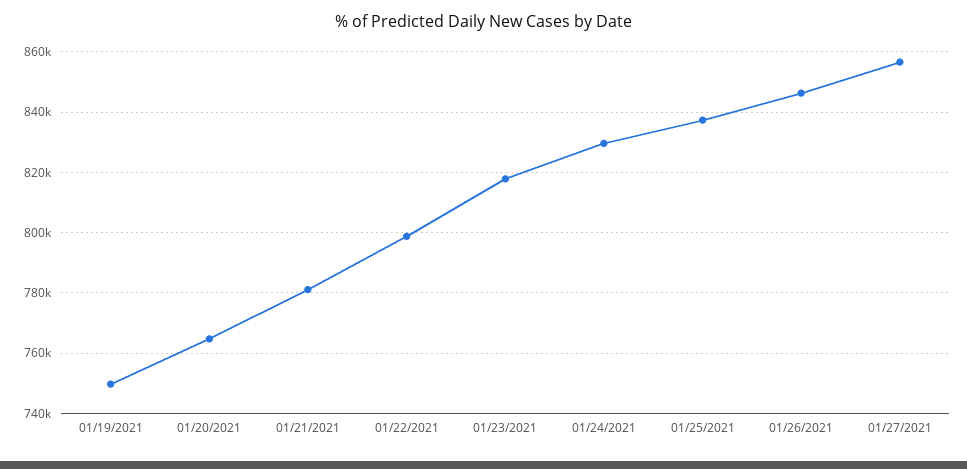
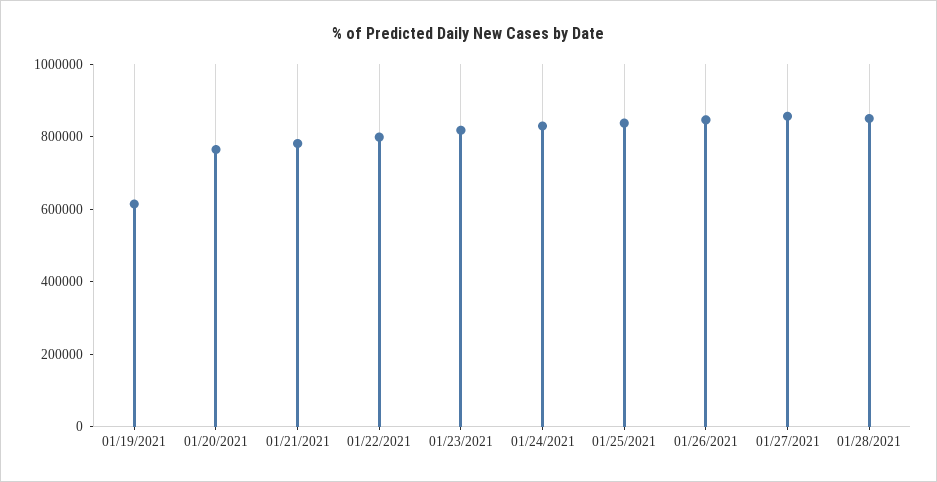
01/19/2021: 750000 -> 600000
01/28/2021: none -> 850000

